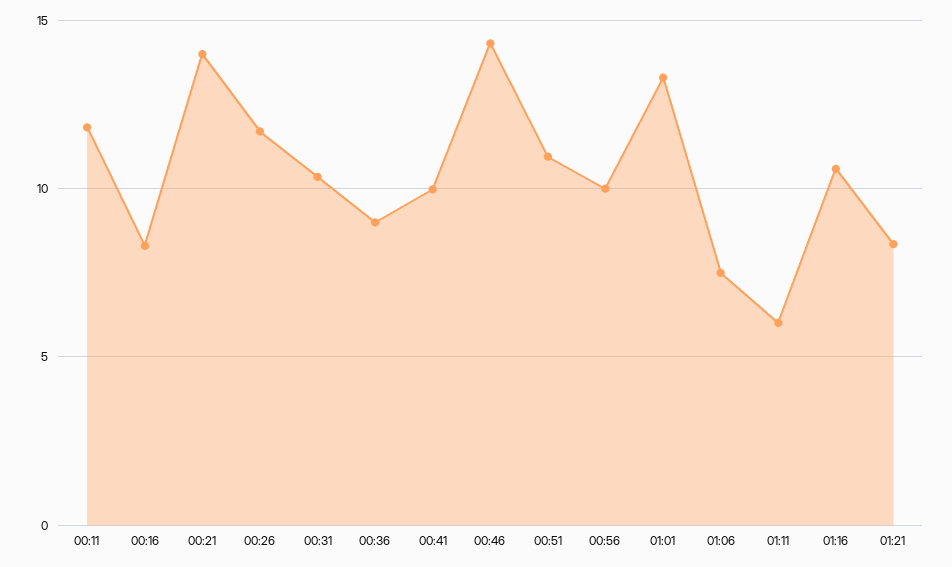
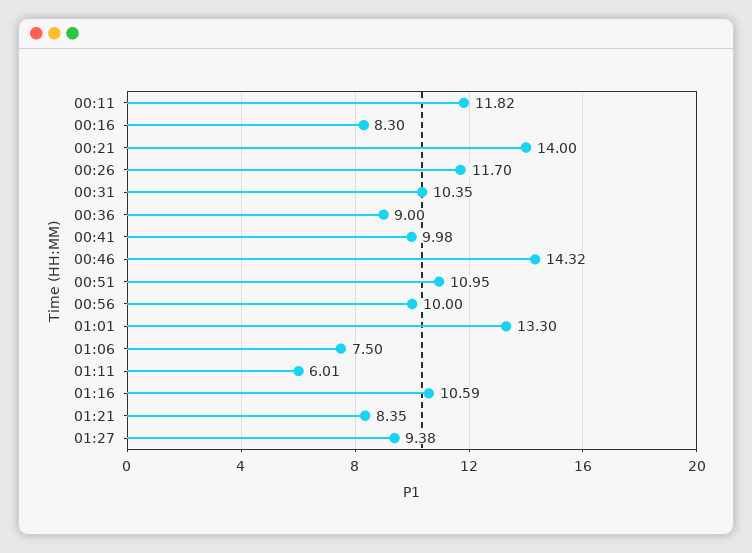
01:27: none -> 9.38

